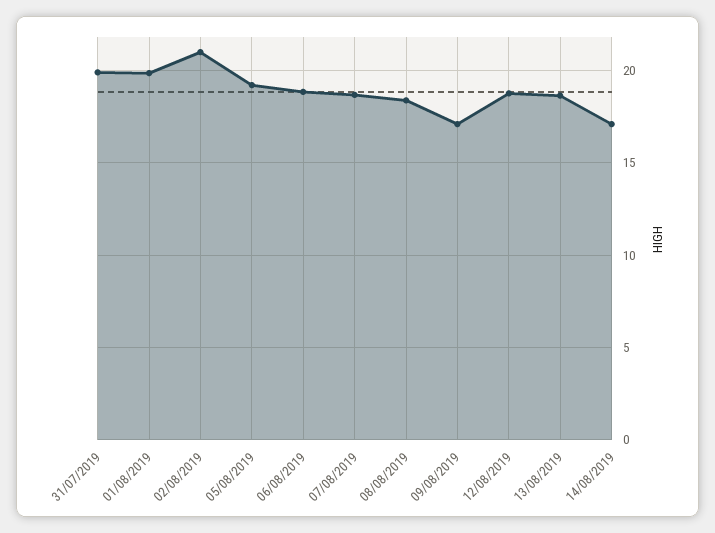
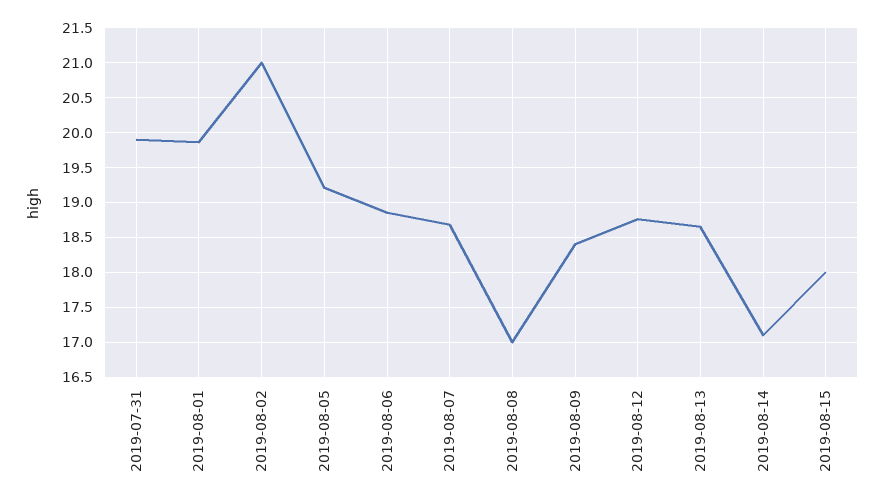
08/08/2019: 18.5 -> 17
09/08/2019: 17 -> 18.4
2019-08-15: none -> 18

